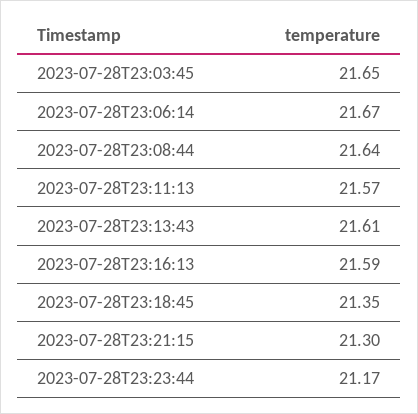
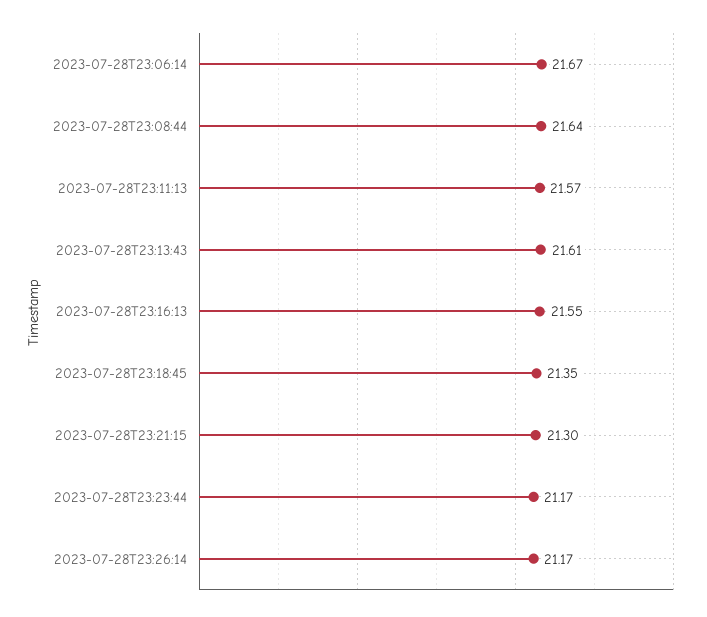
2023-07-28T23:03:45: 21.65 -> none
2023-07-28T23:16:13: 21.59 -> 21.55
2023-07-28T23:26:14: none -> 21.17

